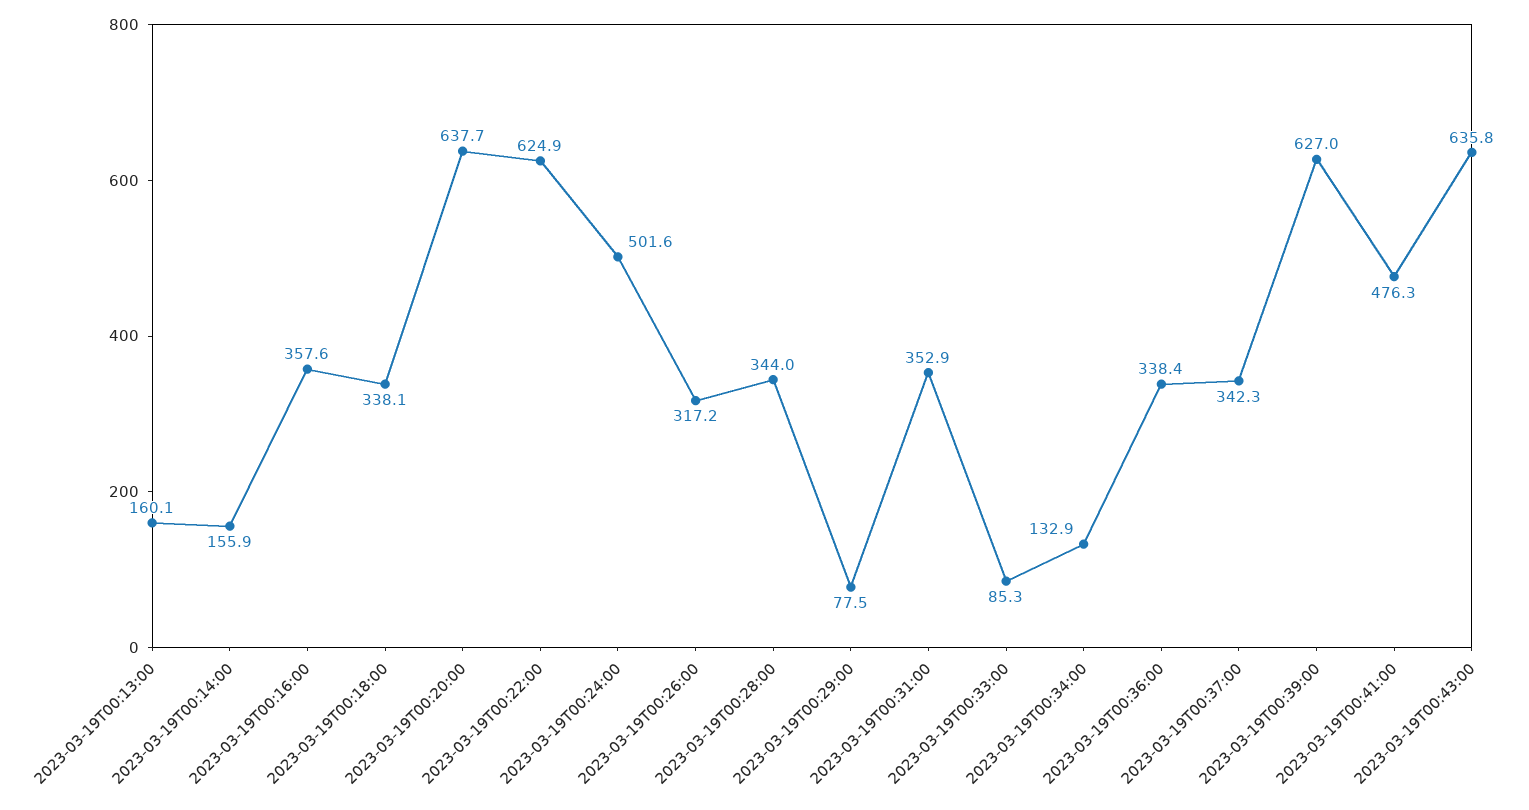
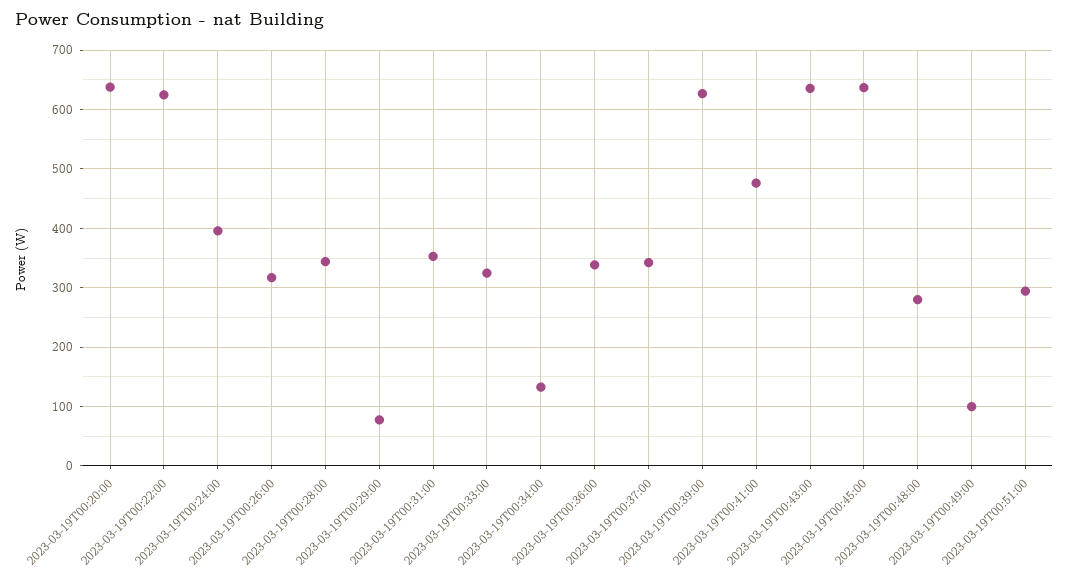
2023-03-19T00:13:00: 160.1 -> none
2023-03-19T00:14:00: 155.9 -> none
2023-03-19T00:16:00: 357.6 -> none
2023-03-19T00:18:00: 338.1 -> none
2023-03-19T00:24:00: 501.6 -> 400
2023-03-19T00:33:00: 85.3 -> 320
2023-03-19T00:45:00: none -> 640
2023-03-19T00:48:00: none -> 280
2023-03-19T00:49:00: none -> 100
2023-03-19T00:51:00: none -> 300

